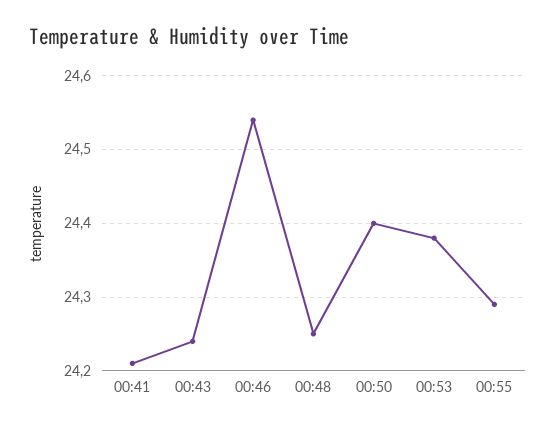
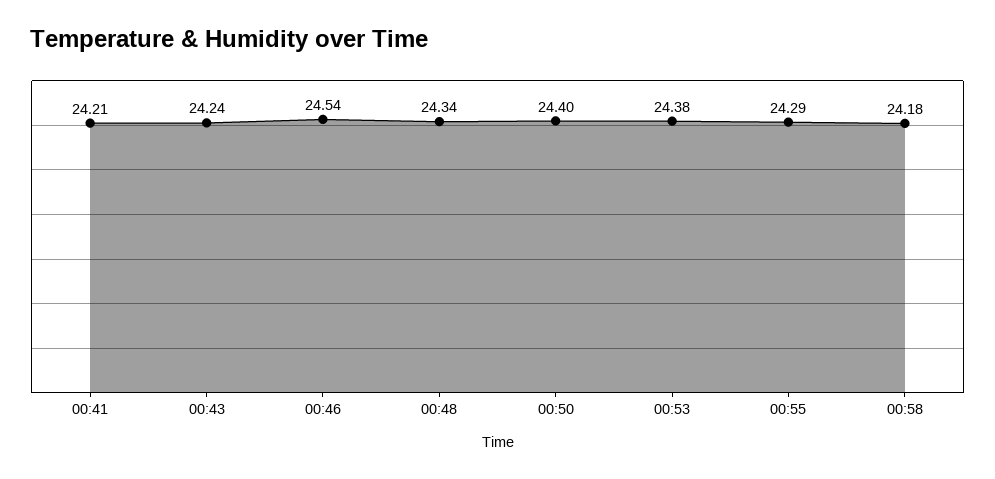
00:48: 24.25 -> 24.34
00:58: none -> 24.18

